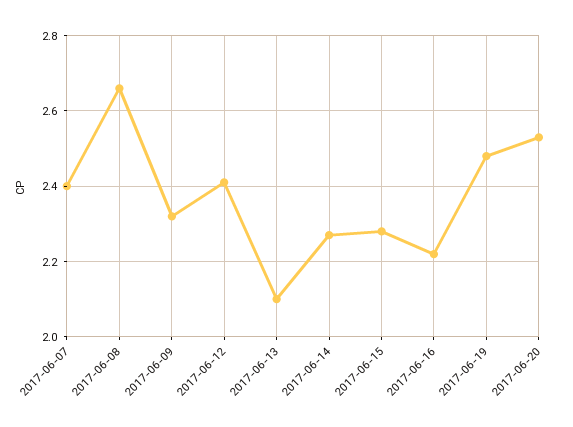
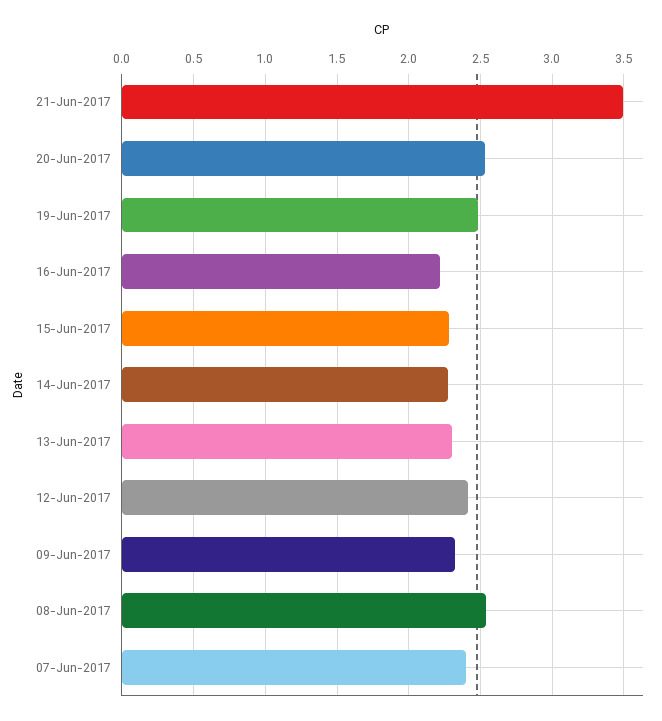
2017-06-08: 2.65 -> 2.55
2017-06-13: 2.1 -> 2.3
21-Jun-2017: none -> 3.5

